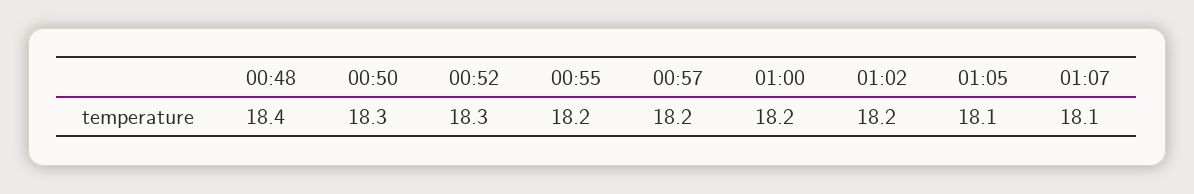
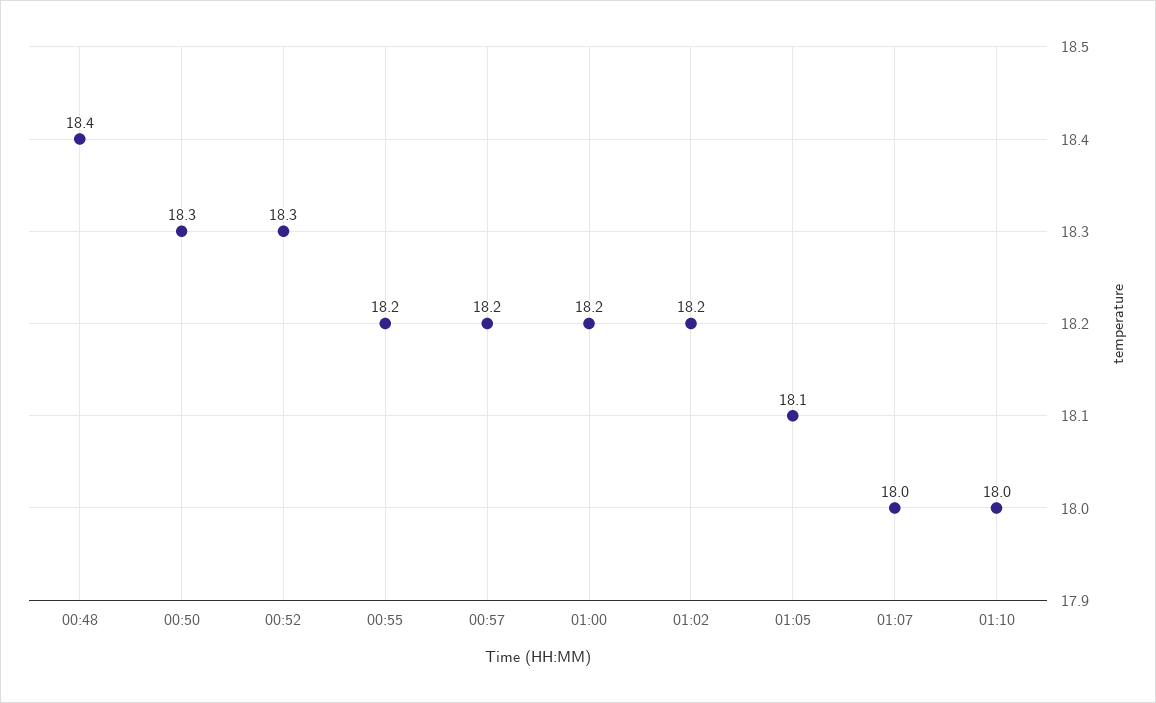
01:07: 18.1 -> 18
01:10: none -> 18

